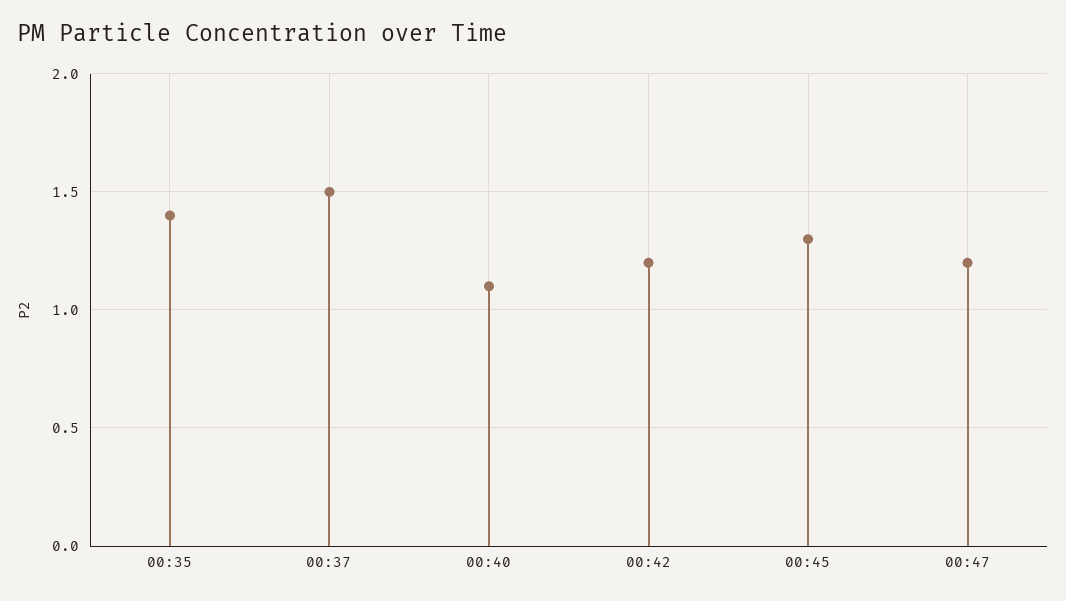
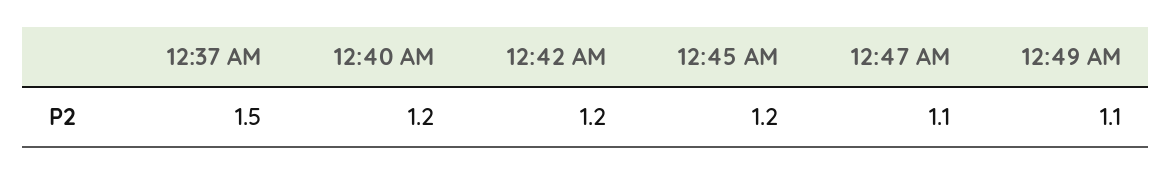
00:35: 1.4 -> none
00:40: 1.1 -> 1.2
00:45: 1.3 -> 1.2
00:47: 1.2 -> 1.1
12:49 AM: none -> 1.1

